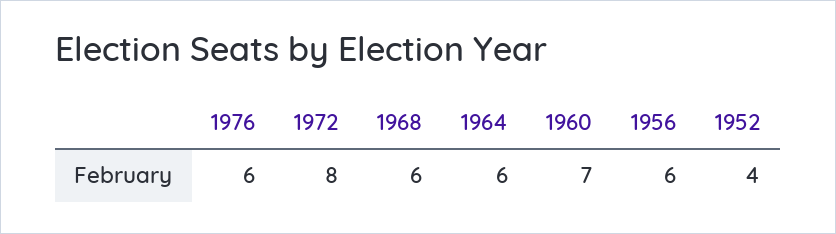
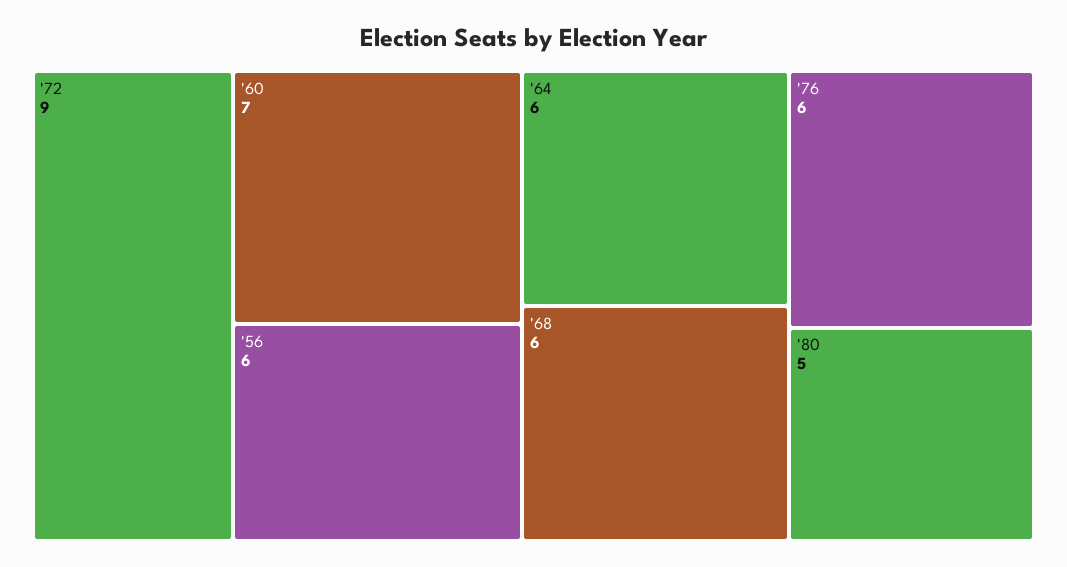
1972: 8 -> 9
1952: 4 -> none
'80: none -> 5

